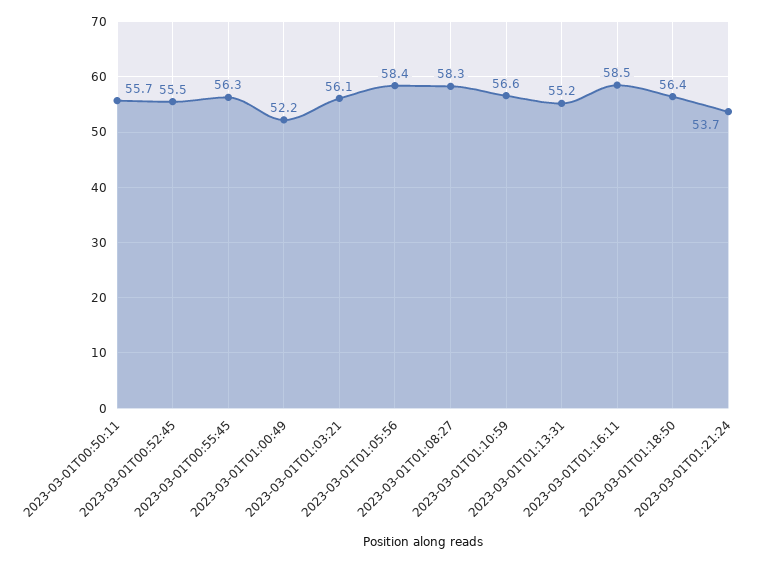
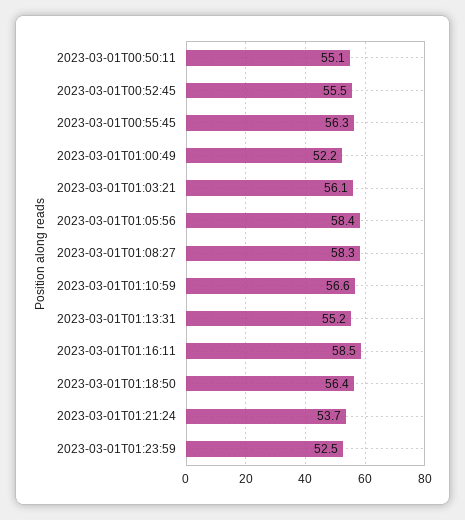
2023-03-01T00:50:11: 55.7 -> 55.1
2023-03-01T01:23:59: none -> 52.5

